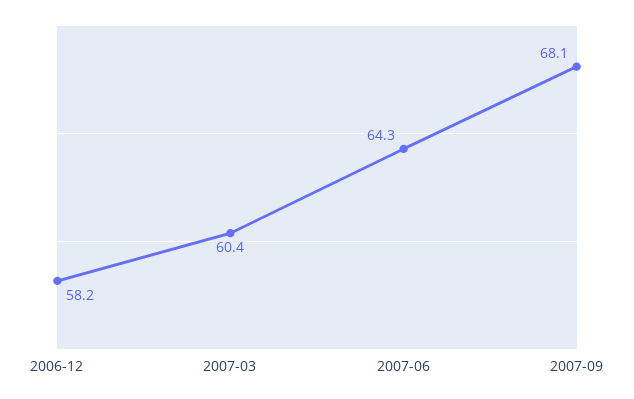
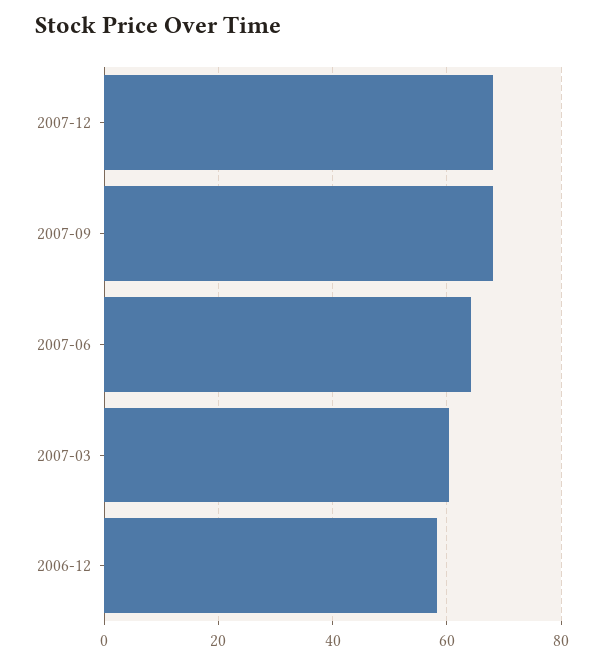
2007-12: none -> 68

